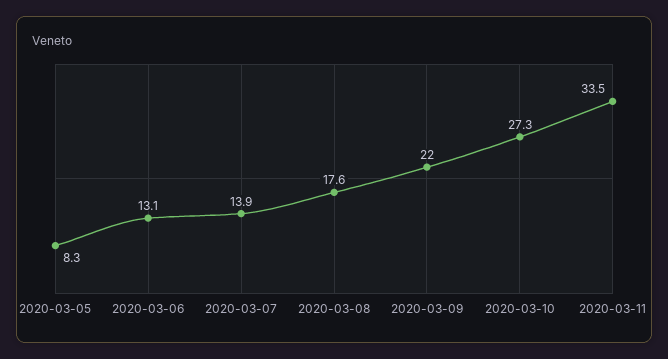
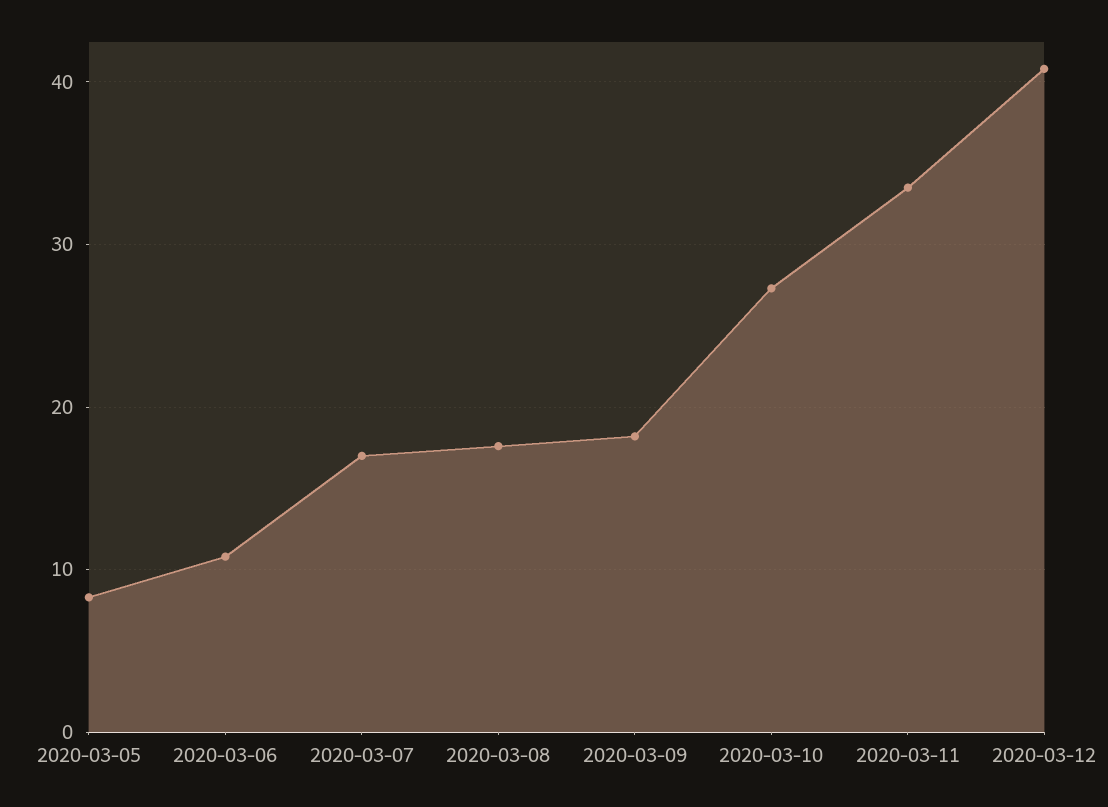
2020-03-06: 13.1 -> 11
2020-03-07: 13.9 -> 17
2020-03-09: 22 -> 18
2020-03-12: none -> 41

